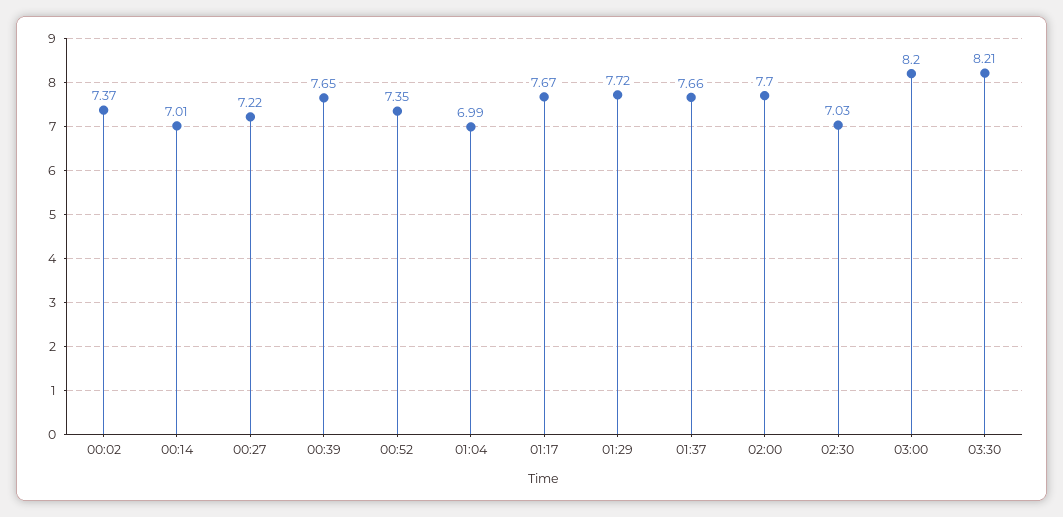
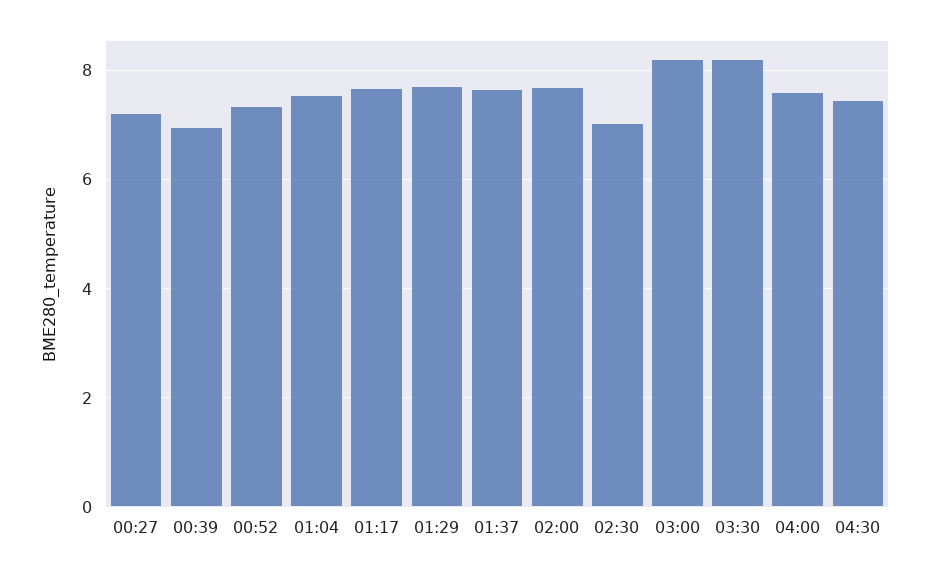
00:02: 7.37 -> none
00:14: 7.01 -> none
00:39: 7.65 -> 7
01:04: 6.99 -> 7.6
04:00: none -> 7.6
04:30: none -> 7.4

